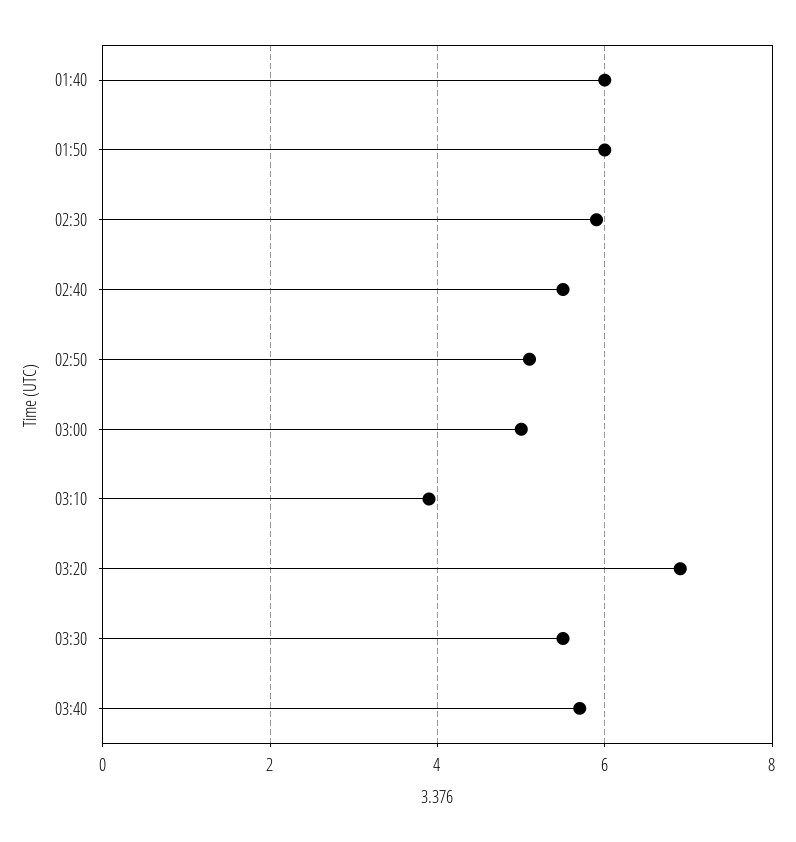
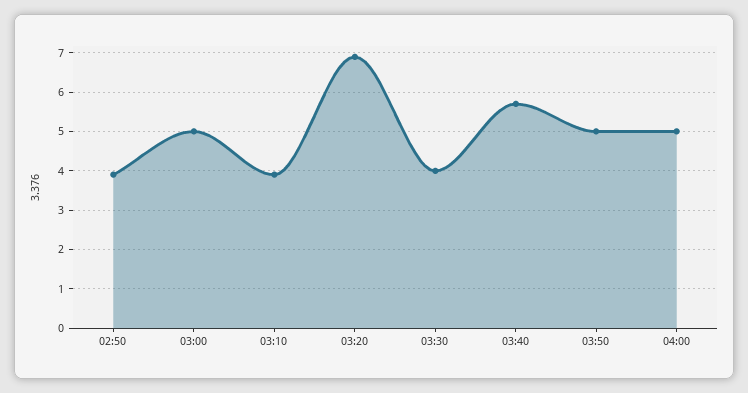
01:40: 6 -> none
01:50: 6 -> none
02:30: 6 -> none
02:40: 5.5 -> none
02:50: 5 -> 4
03:30: 5.5 -> 4
03:50: none -> 5
04:00: none -> 5

